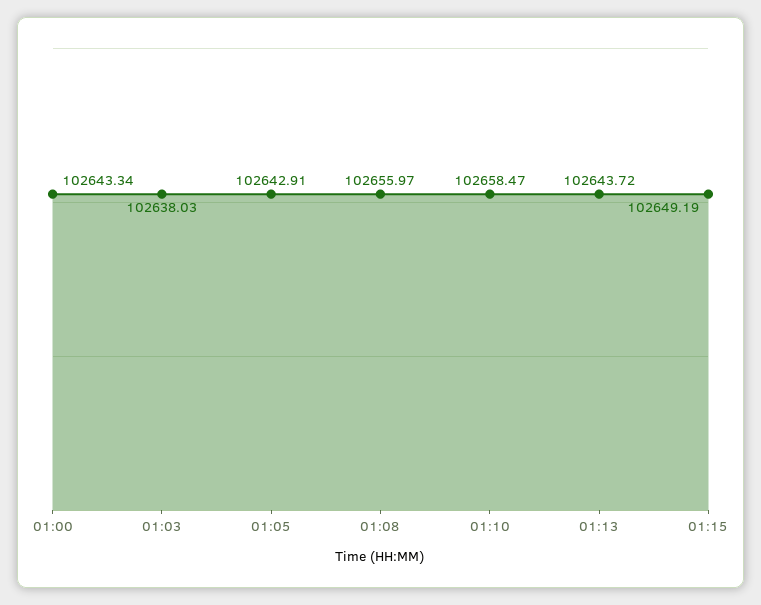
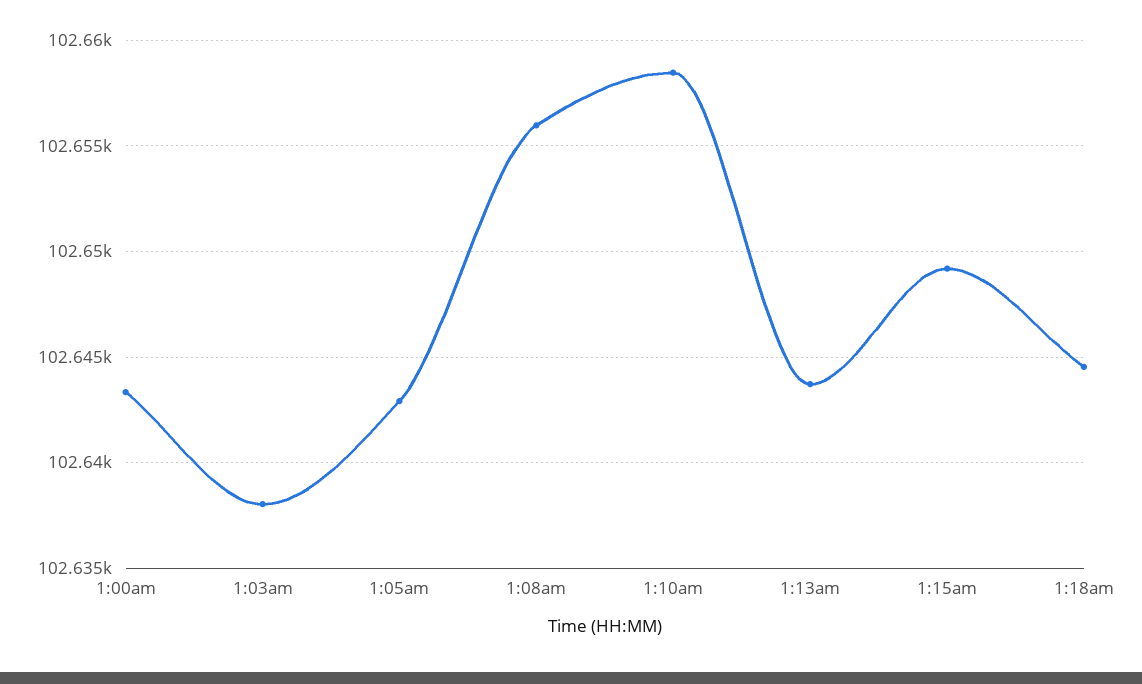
1:18am: none -> 102644.5

